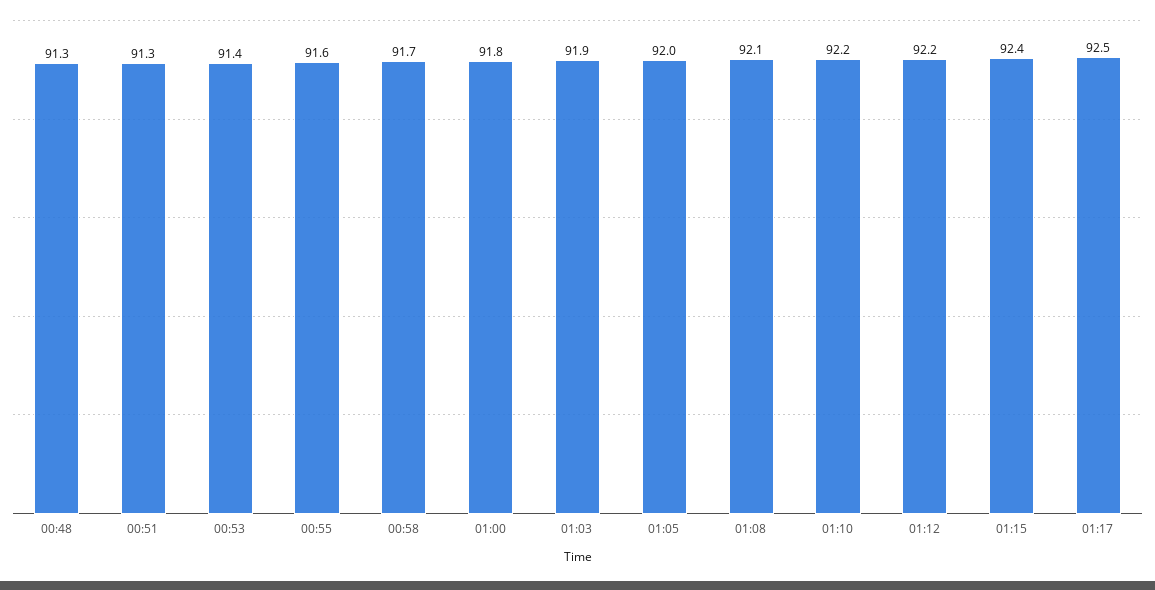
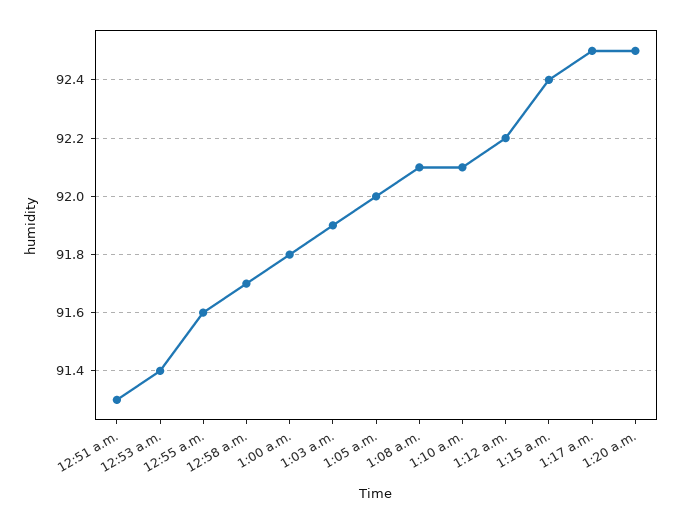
00:48: 91.3 -> none
01:10: 92.2 -> 92.1
1:20 a.m.: none -> 92.5

